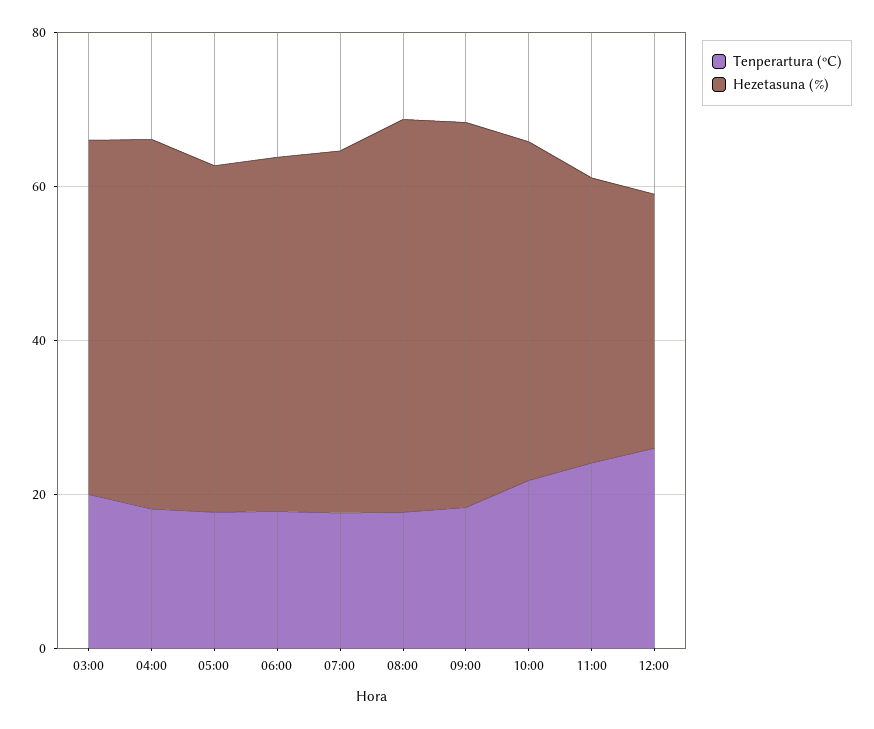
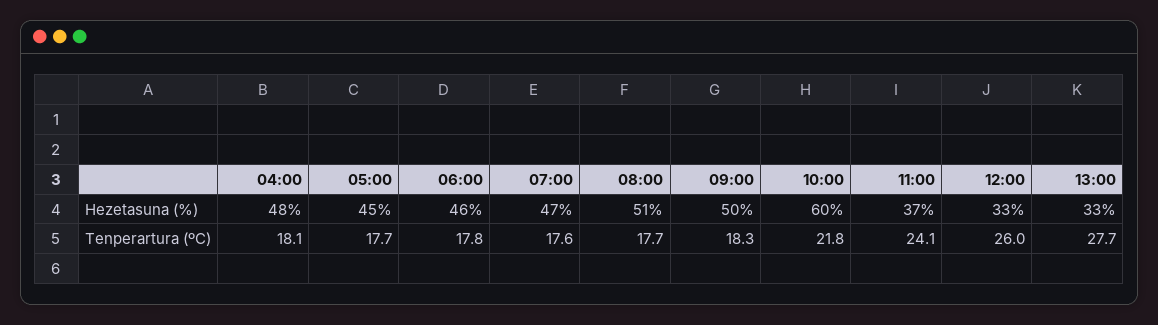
Tenperartura (ºC), 03:00: 20 -> none
Hezetasuna (%), 03:00: 45 -> none
Hezetasuna (%), 10:00: 45 -> 60
Hezetasuna (%), 13:00: none -> 33
Tenperartura (ºC), 13:00: none -> 27.7

